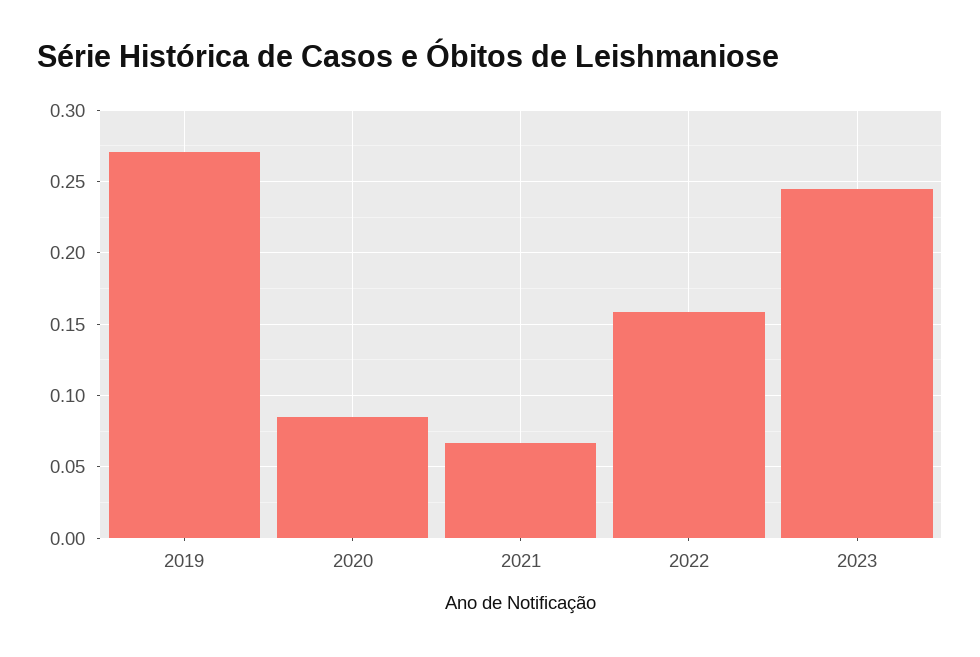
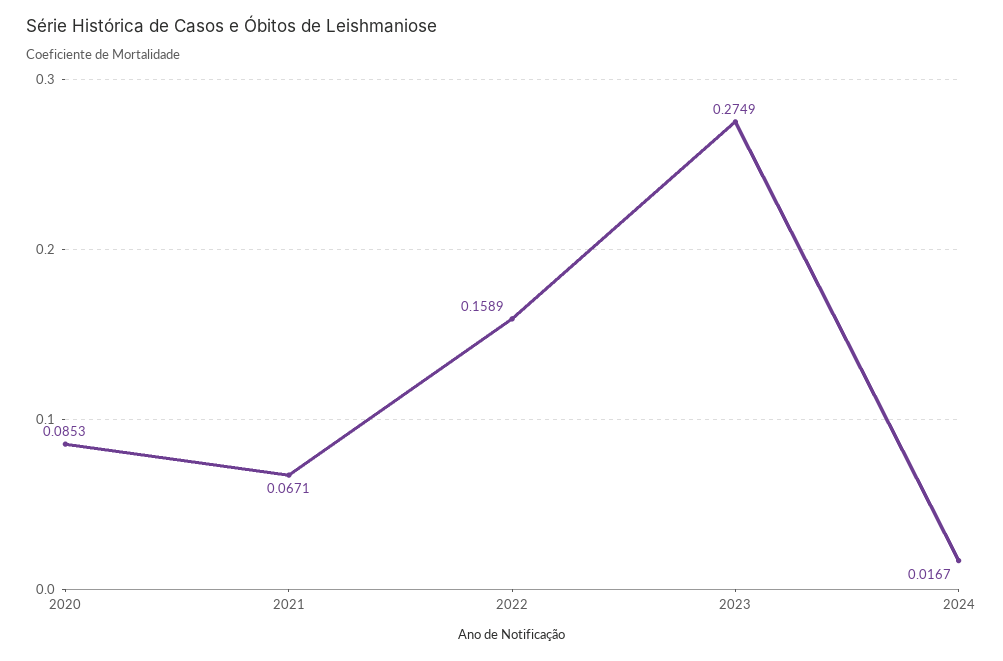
2019: 0.27 -> none
2023: 0.245 -> 0.2749
2024: none -> 0.0167

